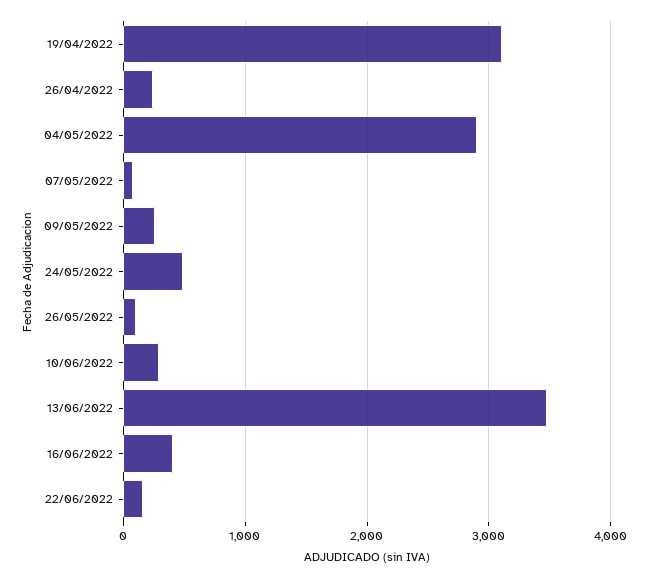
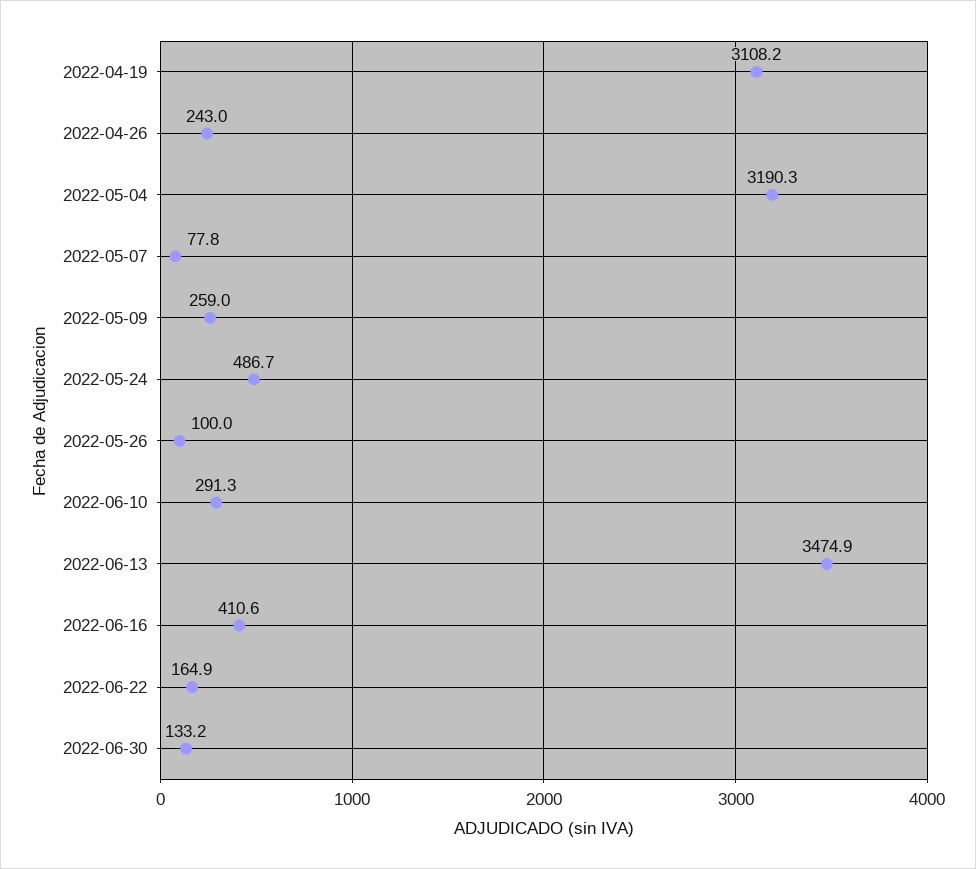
04/05/2022: 2900 -> 3190.3
2022-06-30: none -> 133.2

